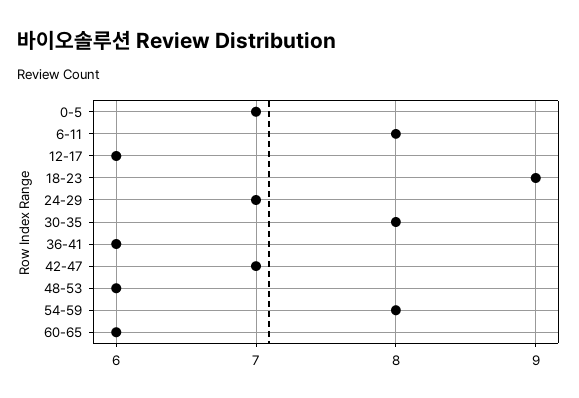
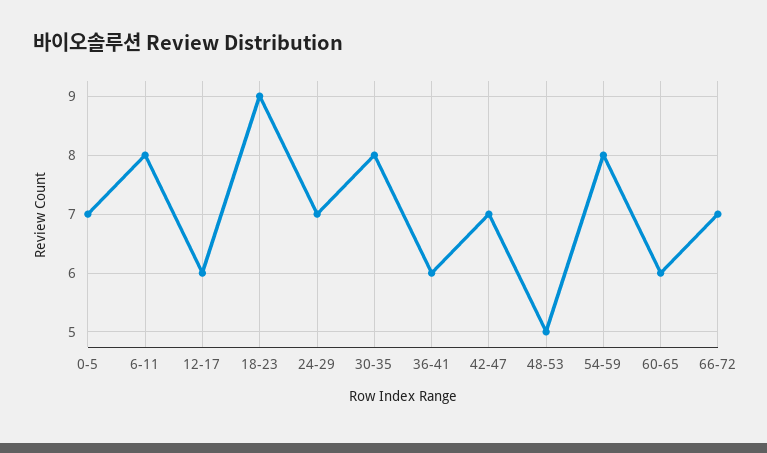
48-53: 6 -> 5
66-72: none -> 7

